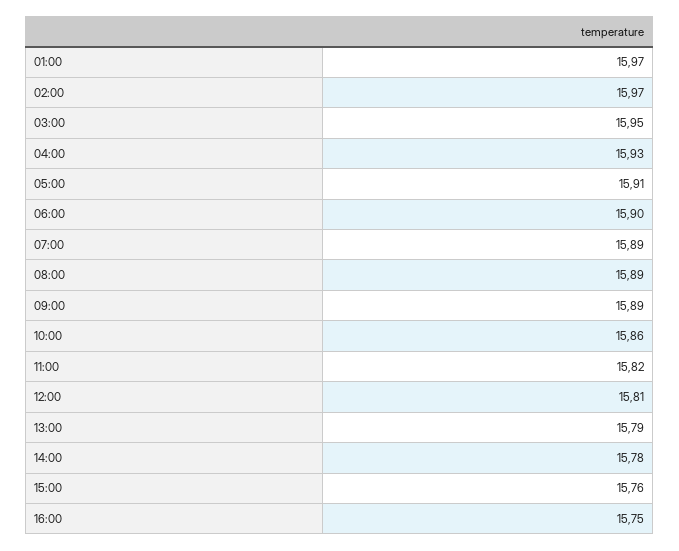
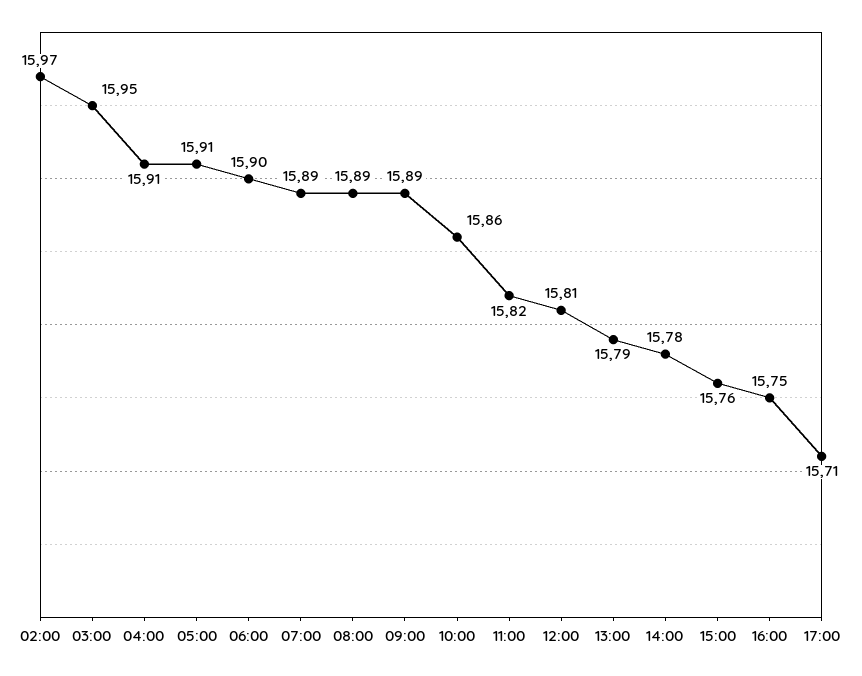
01:00: 15.97 -> none
04:00: 15.93 -> 15.91
17:00: none -> 15.71

